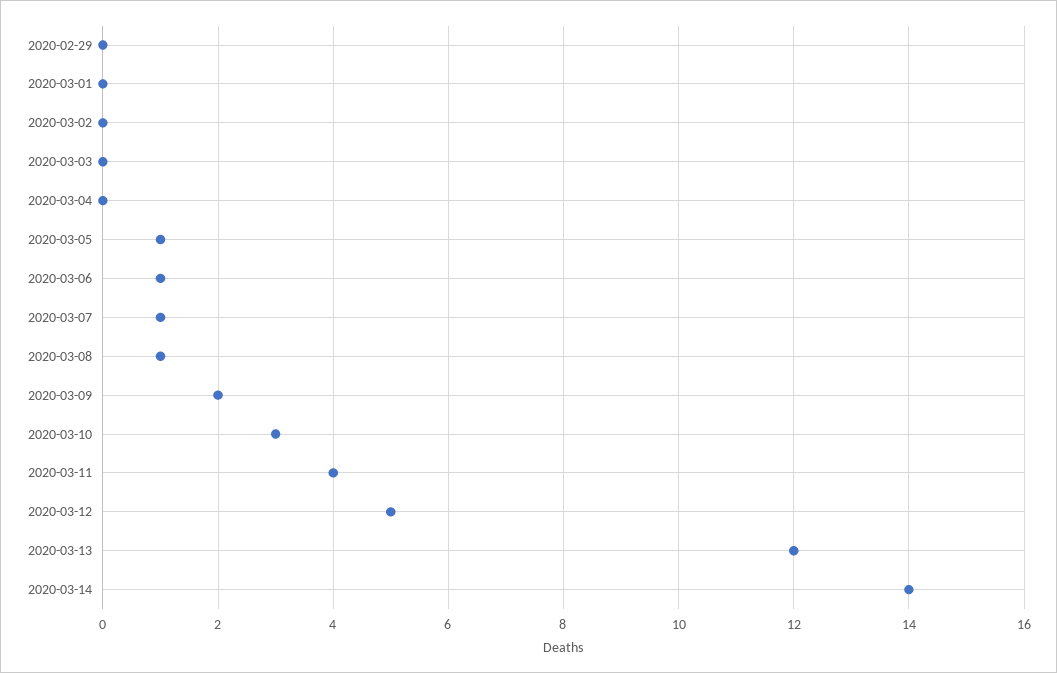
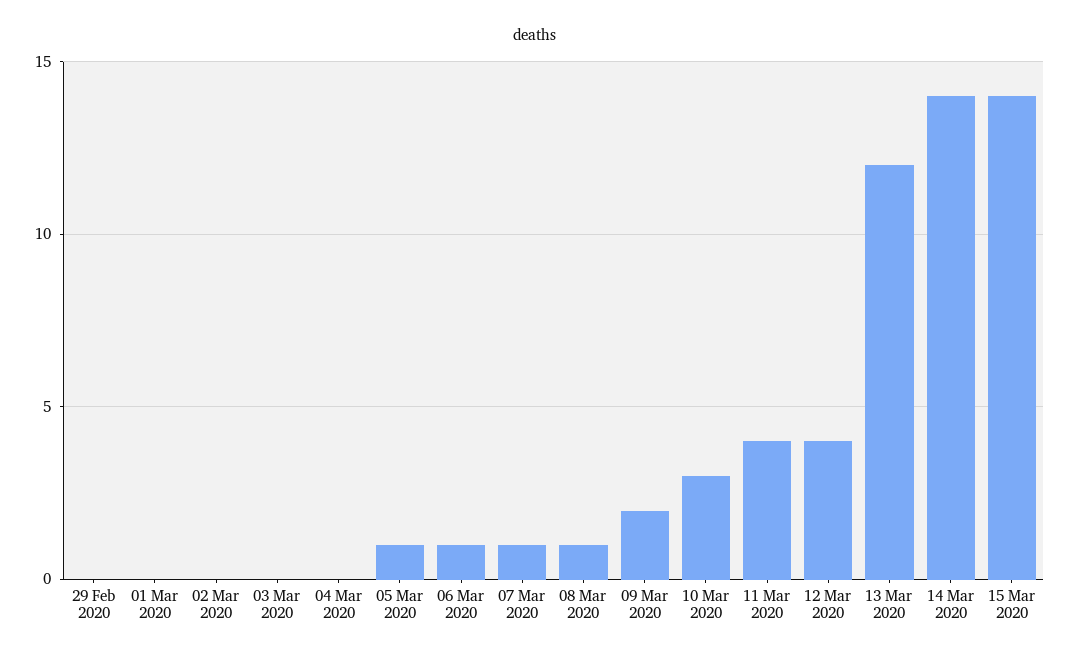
2020-03-12: 5 -> 4
15 Mar 2020: none -> 14

